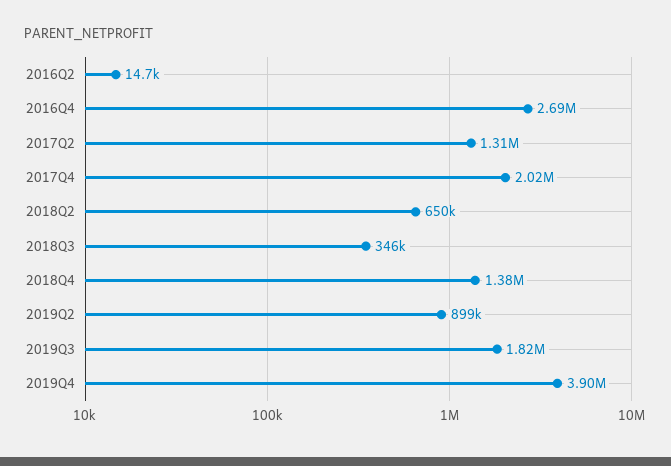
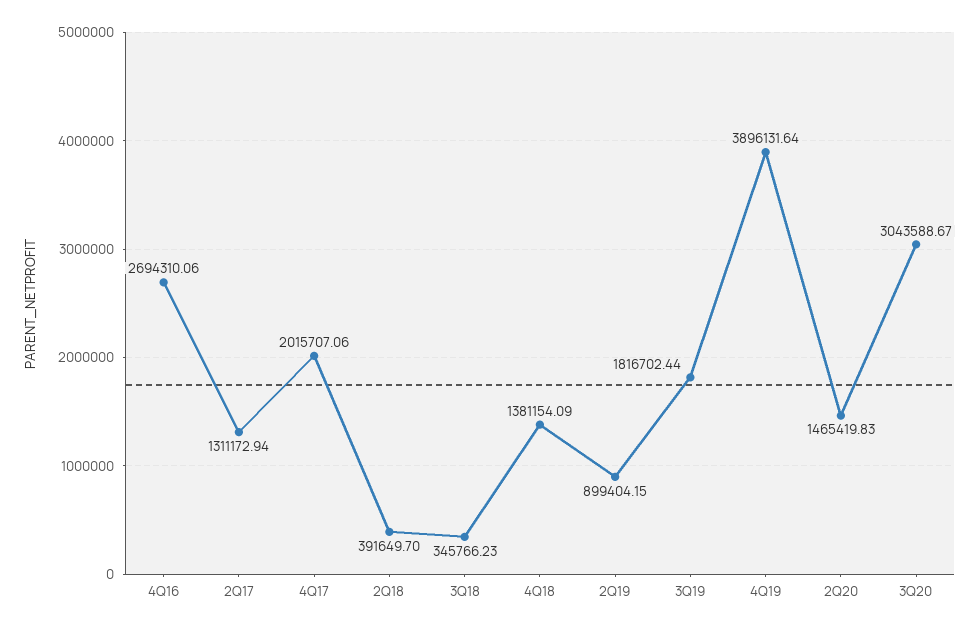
2016Q2: 14700 -> none
2018Q2: 650000 -> 391649.7
2Q20: none -> 1465419.83
3Q20: none -> 3043588.67

